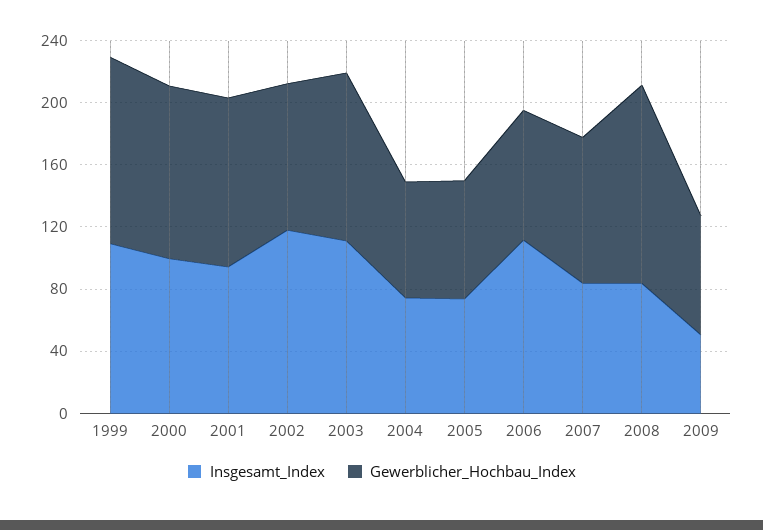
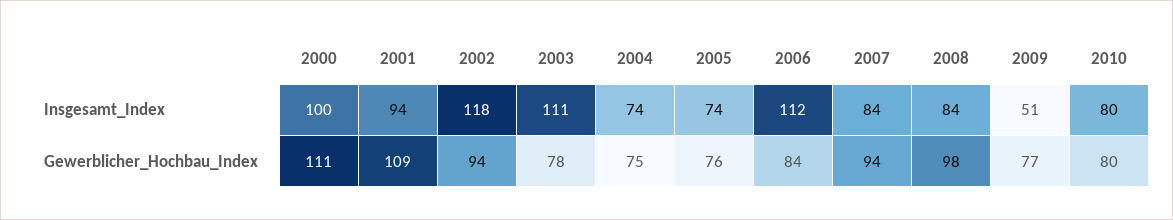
Insgesamt_Index, 1999: 110 -> none
Gewerblicher_Hochbau_Index, 1999: 120 -> none
Gewerblicher_Hochbau_Index, 2003: 110 -> 78
Gewerblicher_Hochbau_Index, 2008: 130 -> 98
Insgesamt_Index, 2010: none -> 80
Gewerblicher_Hochbau_Index, 2010: none -> 80

